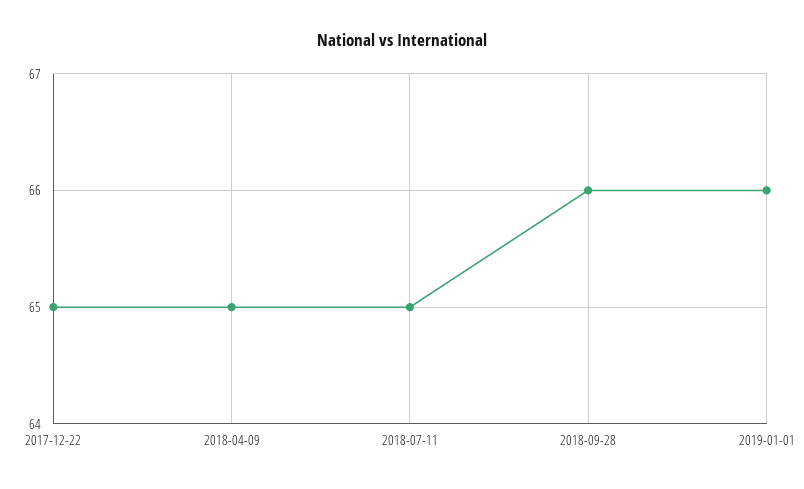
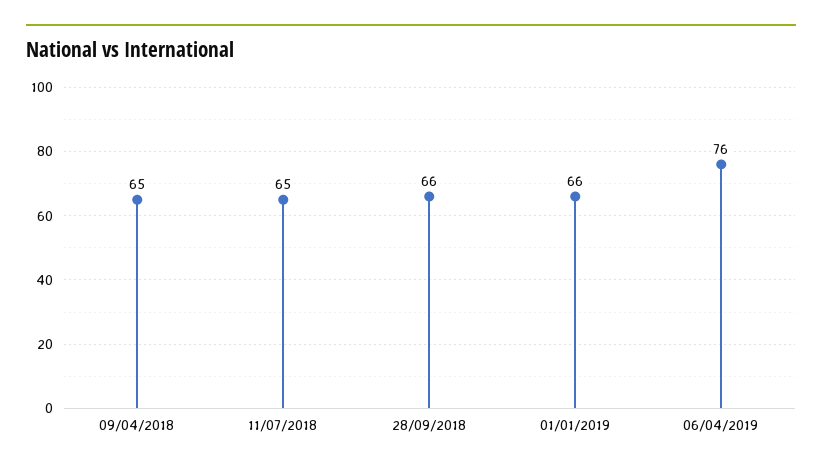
2017-12-22: 65 -> none
06/04/2019: none -> 76

